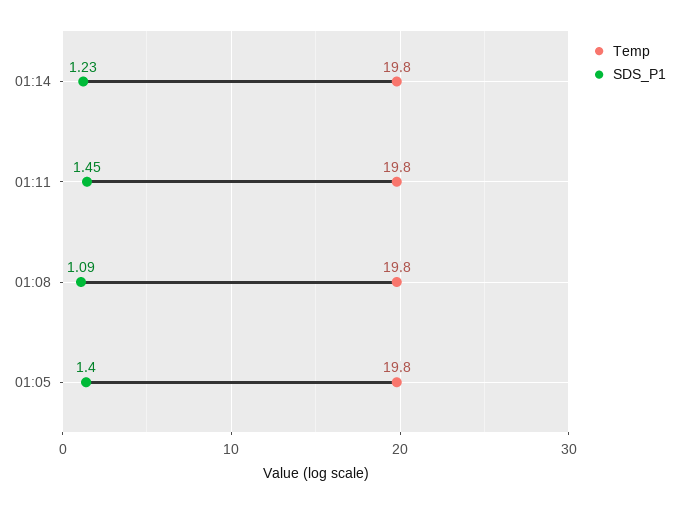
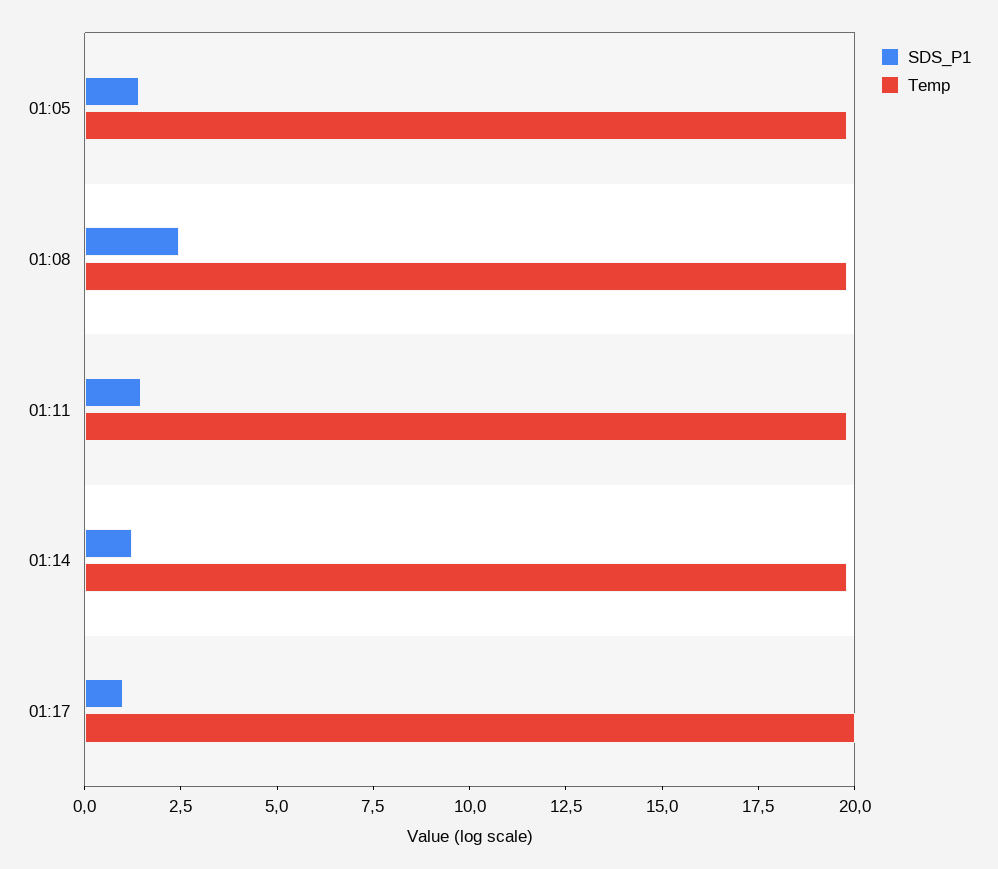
SDS_P1, 01:08: 1.09 -> 2.5
SDS_P1, 01:17: none -> 1
Temp, 01:17: none -> 20

